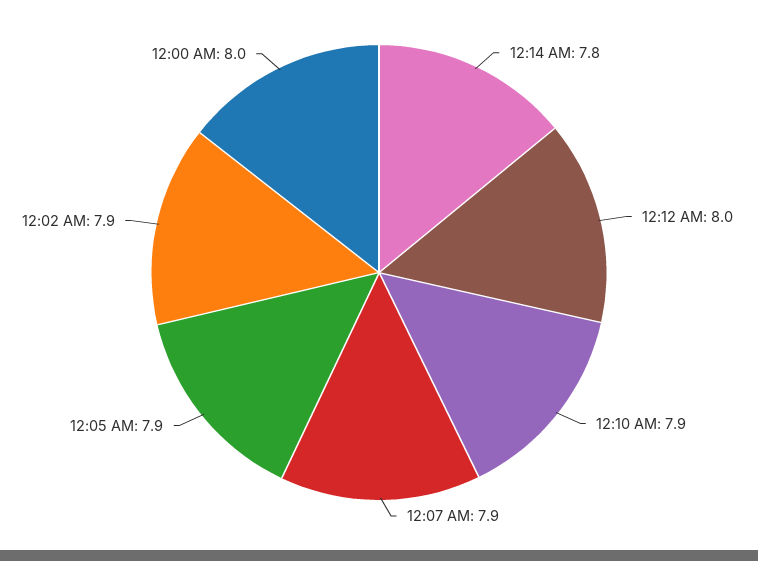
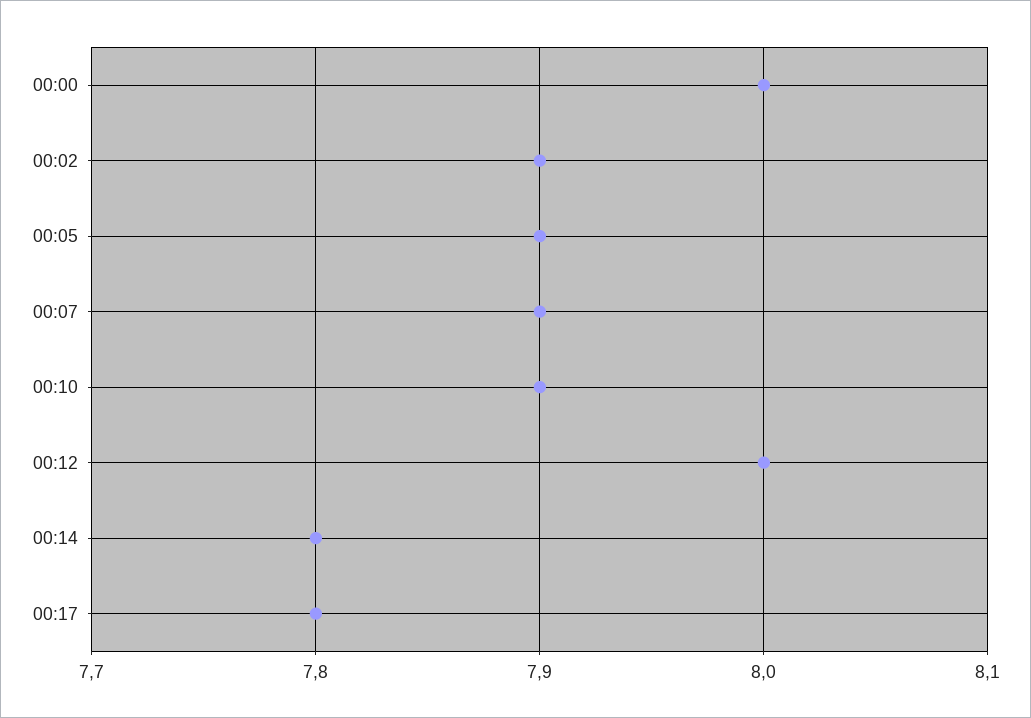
00:17: none -> 7.8

